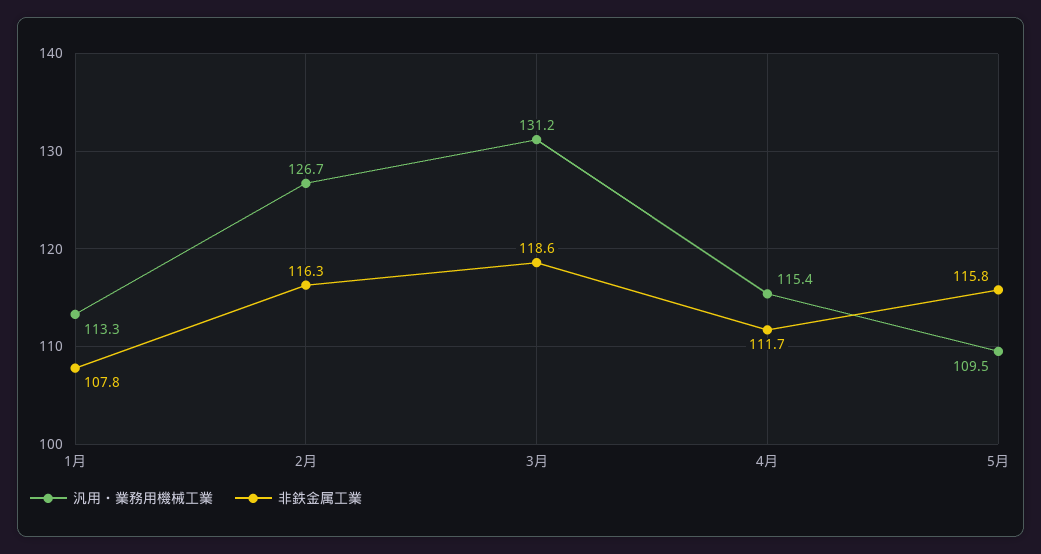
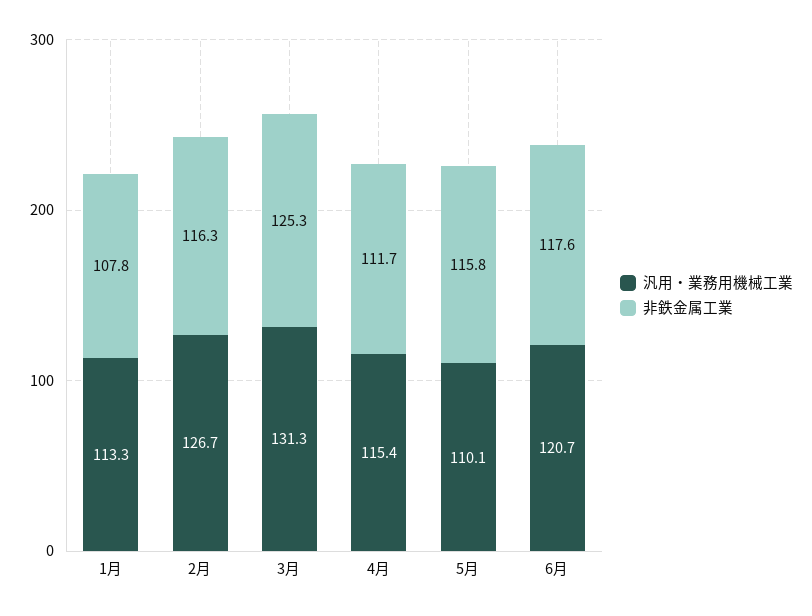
汎用・業務用機械工業, 3月: 131.2 -> 131.3
非鉄金属工業, 3月: 118.6 -> 125.3
汎用・業務用機械工業, 5月: 109.5 -> 110.1
汎用・業務用機械工業, 6月: none -> 120.7
非鉄金属工業, 6月: none -> 117.6

